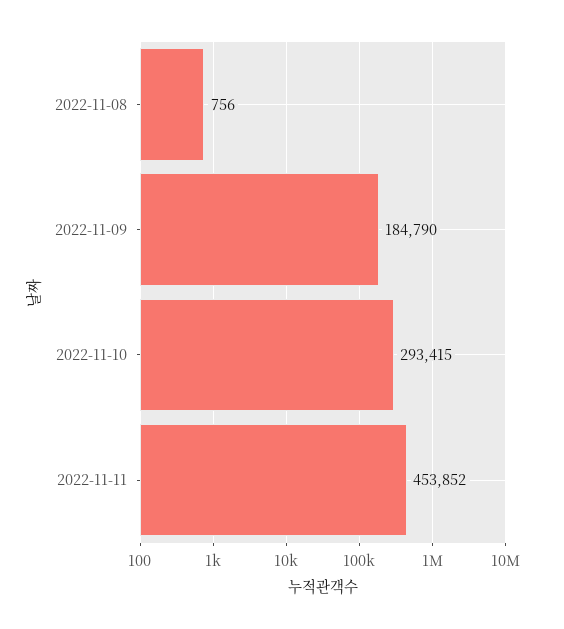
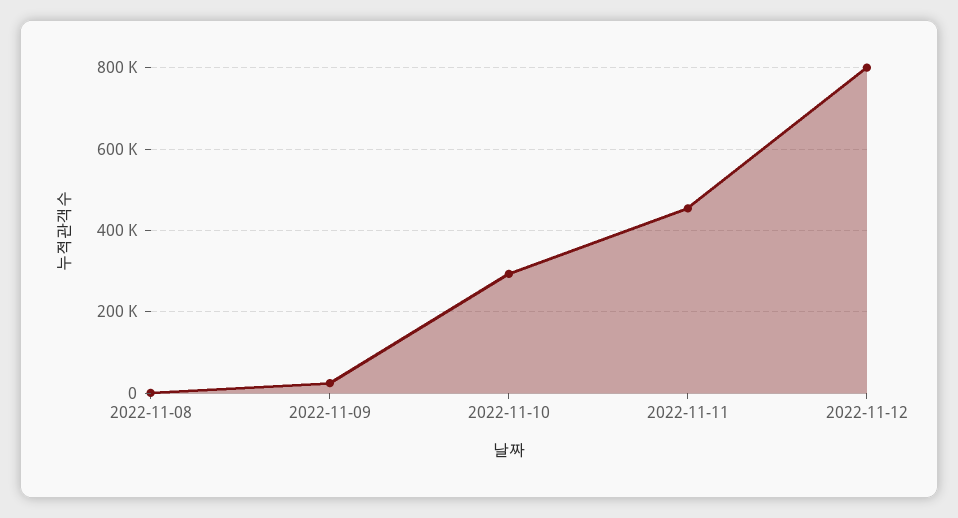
2022-11-09: 184790 -> 20000
2022-11-12: none -> 800000

